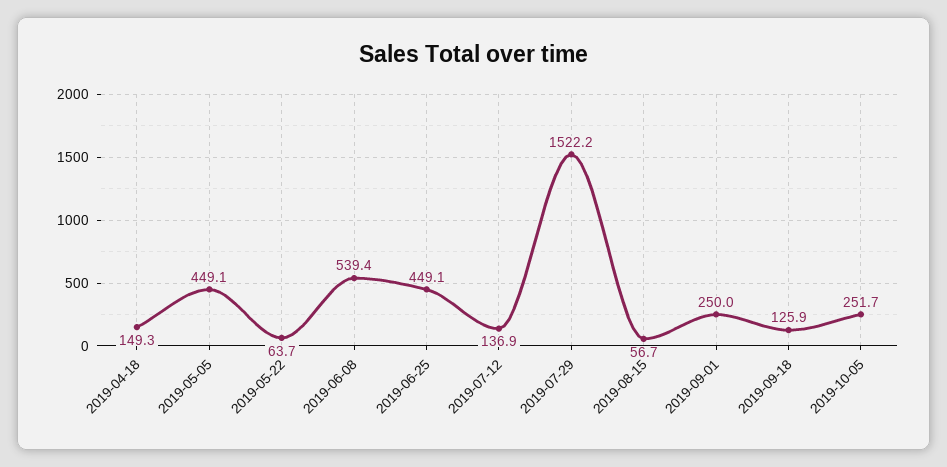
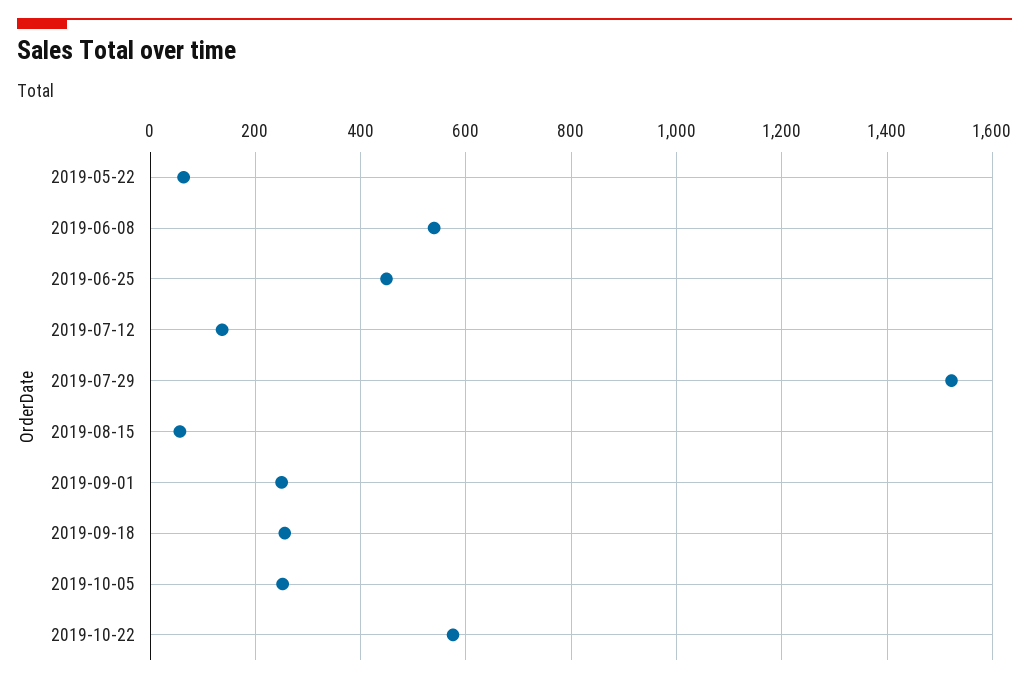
2019-04-18: 149.3 -> none
2019-05-05: 449.1 -> none
2019-09-18: 125.9 -> 260
2019-10-22: none -> 580

